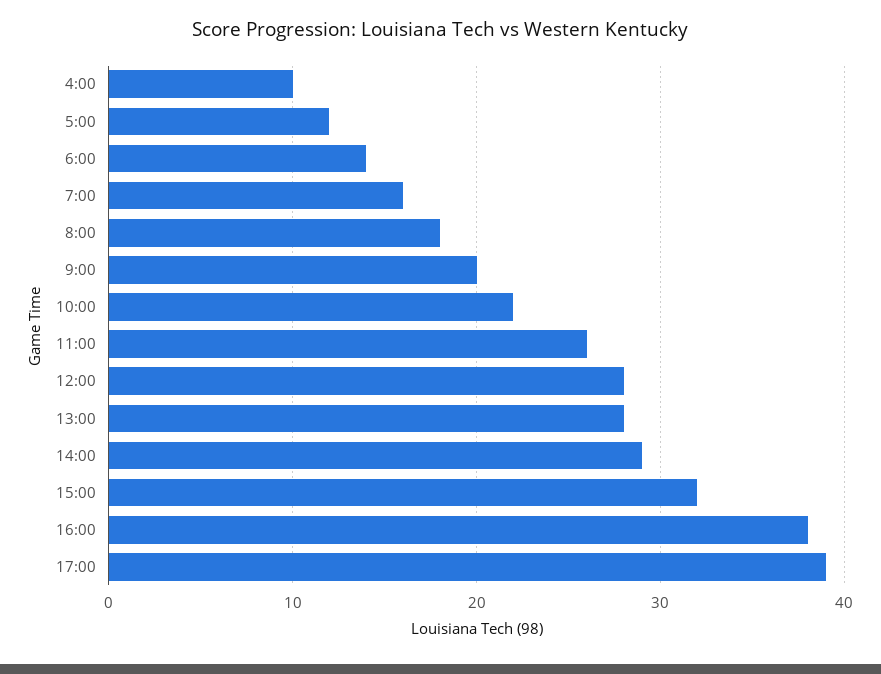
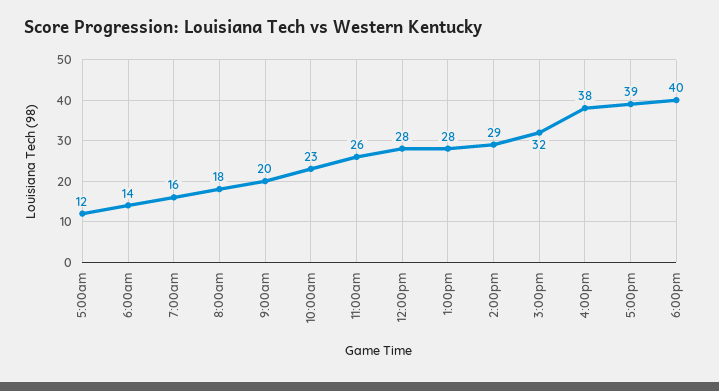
4:00: 10 -> none
10:00: 22 -> 23
6:00pm: none -> 40

